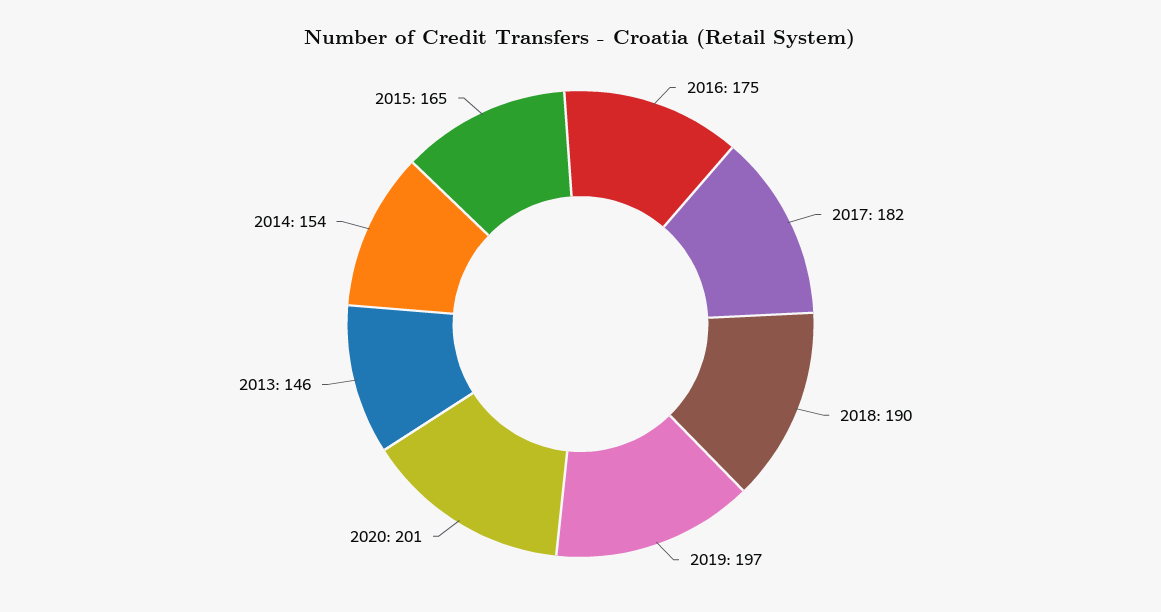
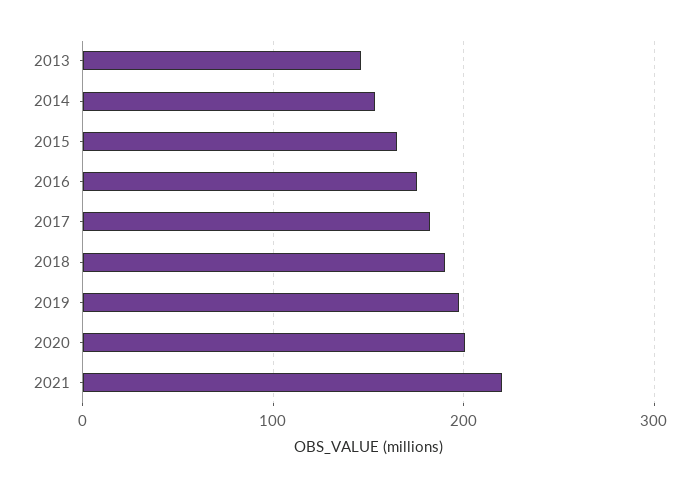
2021: none -> 220

